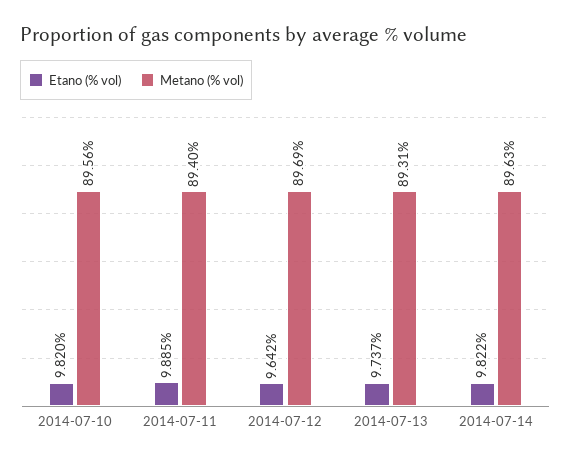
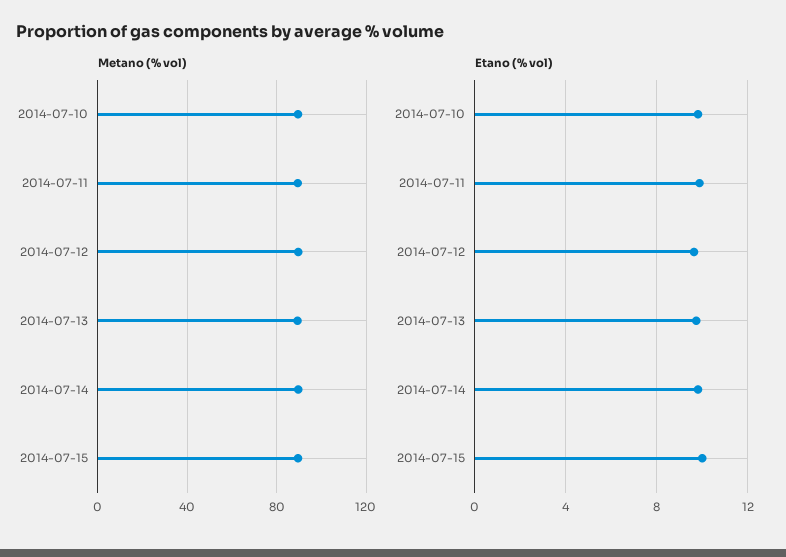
Metano (% vol), 2014-07-15: none -> 90
Etano (% vol), 2014-07-15: none -> 10

